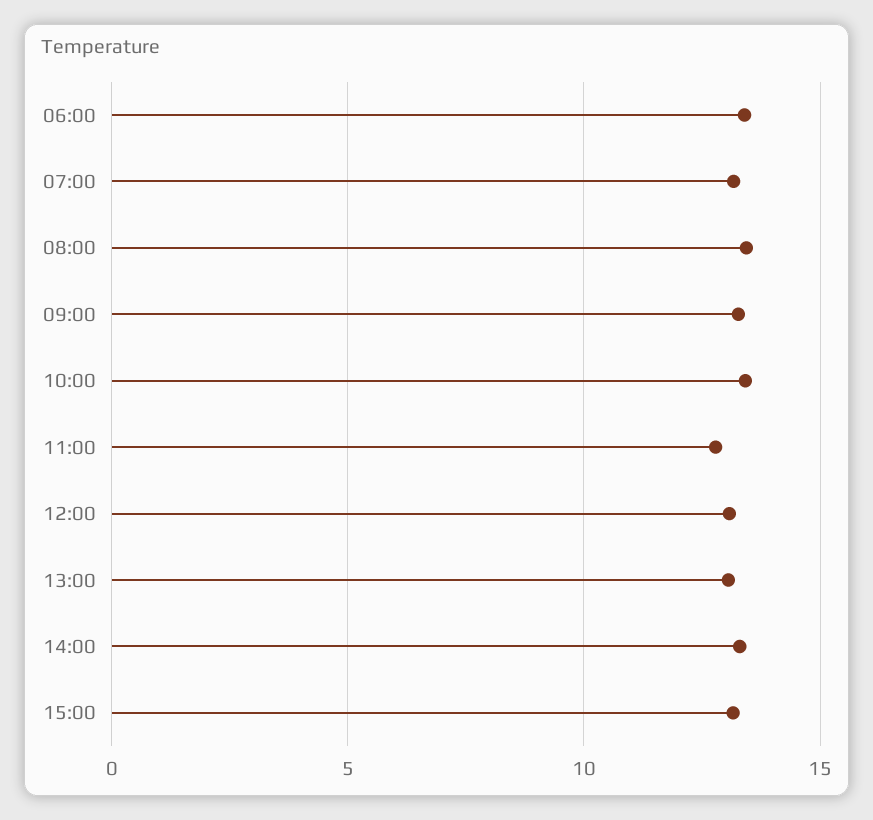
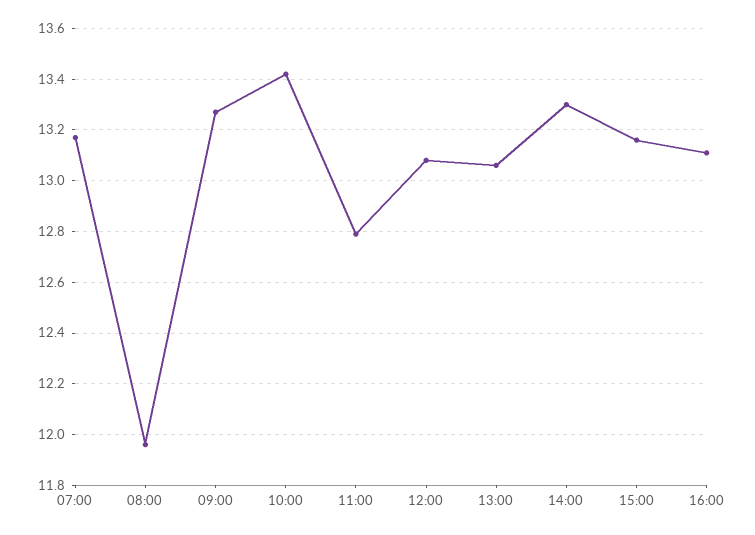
06:00: 13.5 -> none
08:00: 13.5 -> 11.95
16:00: none -> 13.1

